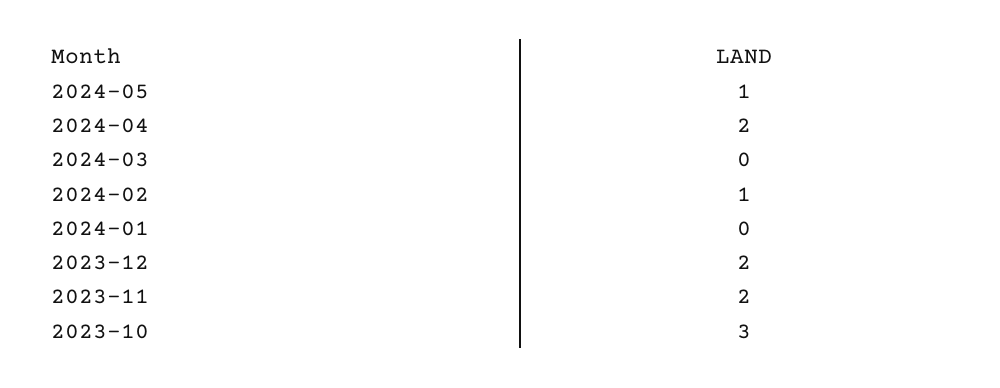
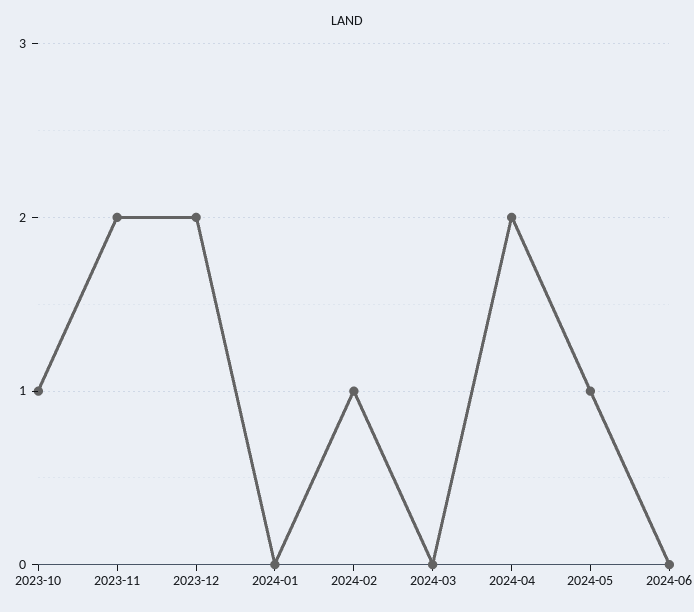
2023-10: 3 -> 1
2024-06: none -> 0

